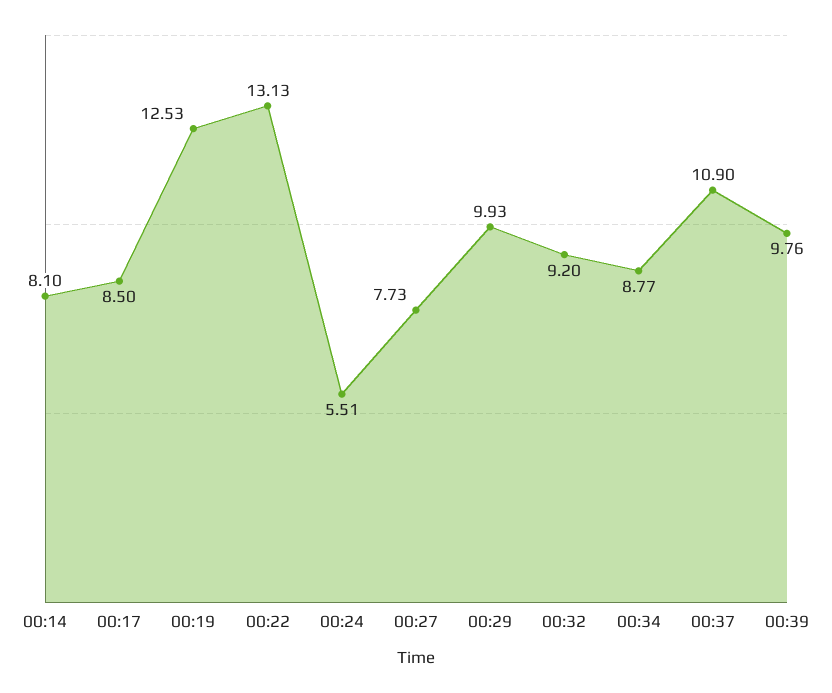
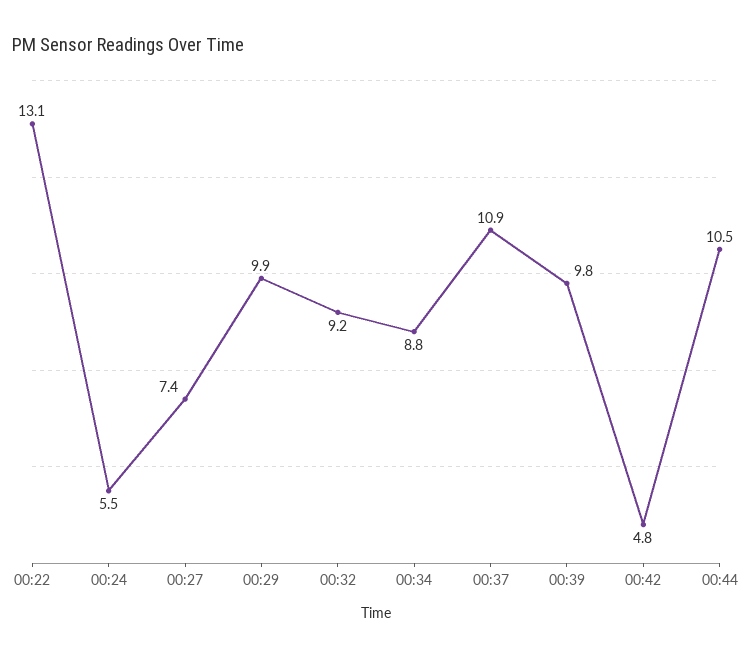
00:14: 8.1 -> none
00:17: 8.5 -> none
00:19: 12.53 -> none
00:27: 7.73 -> 7.4
00:42: none -> 4.8
00:44: none -> 10.5

